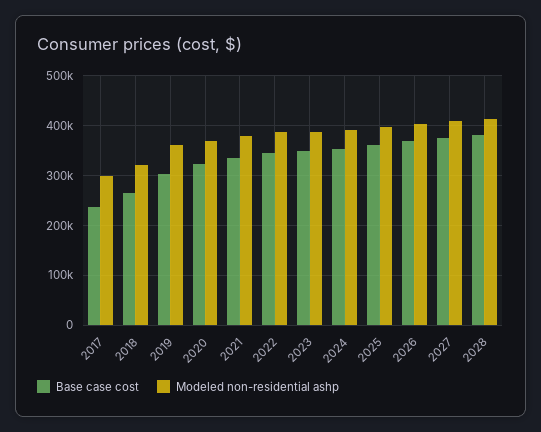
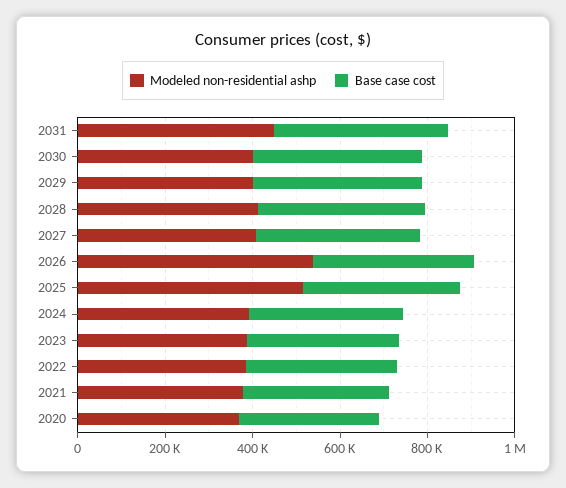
Base case cost, 2017: 240000 -> none
Modeled non-residential ashp, 2017: 300000 -> none
Base case cost, 2018: 260000 -> none
Modeled non-residential ashp, 2018: 320000 -> none
Base case cost, 2019: 300000 -> none
Modeled non-residential ashp, 2019: 360000 -> none
Modeled non-residential ashp, 2025: 400000 -> 500000
Modeled non-residential ashp, 2026: 400000 -> 550000
Modeled non-residential ashp, 2031: none -> 450000
Base case cost, 2031: none -> 400000
Modeled non-residential ashp, 2030: none -> 400000
Base case cost, 2030: none -> 400000
Modeled non-residential ashp, 2029: none -> 400000
Base case cost, 2029: none -> 400000

